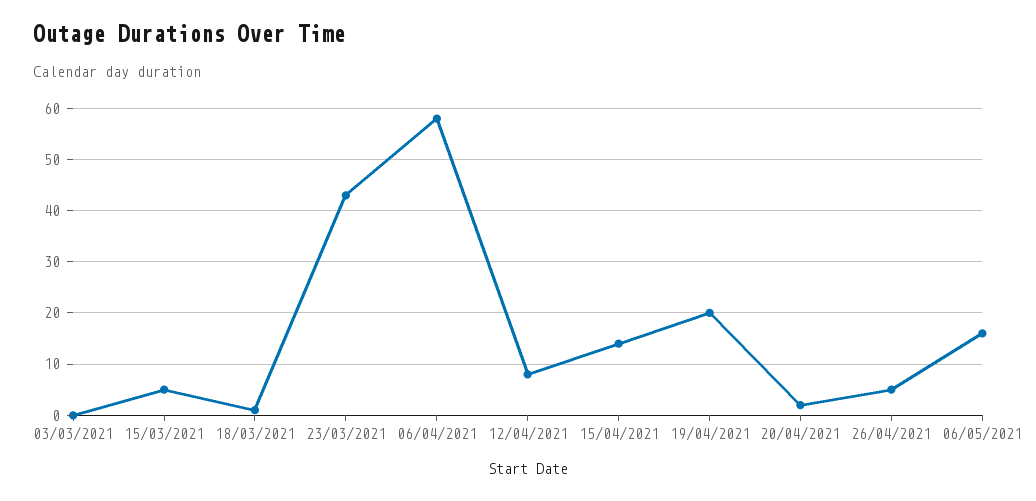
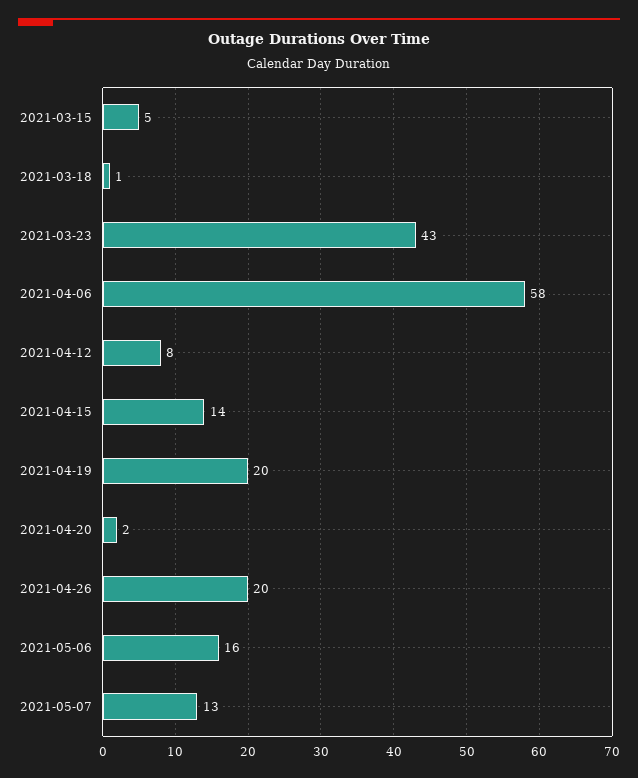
03/03/2021: 0 -> none
26/04/2021: 5 -> 20
2021-05-07: none -> 13

